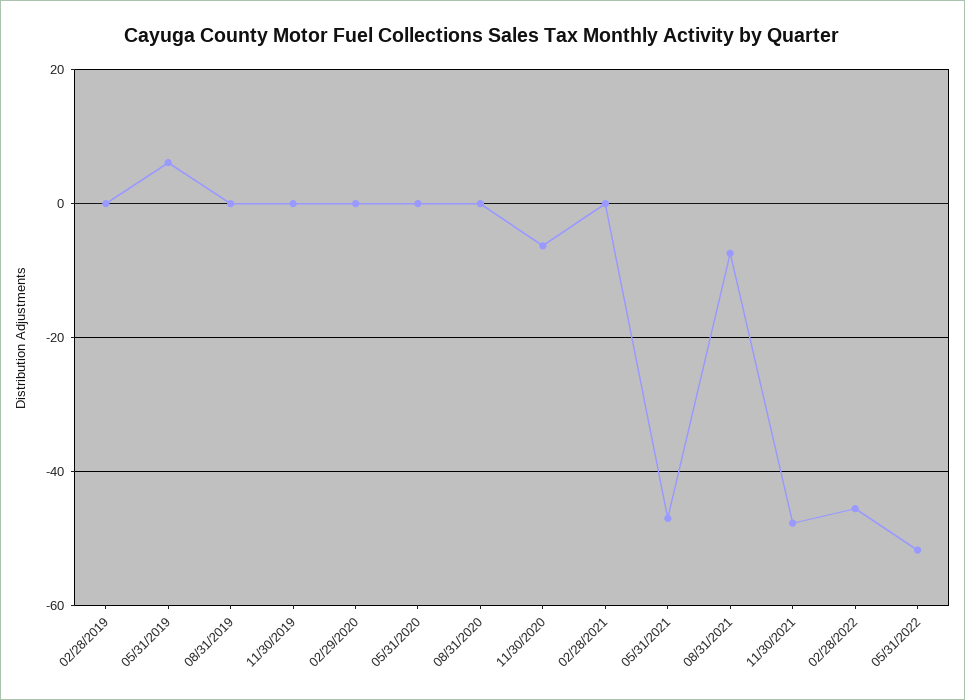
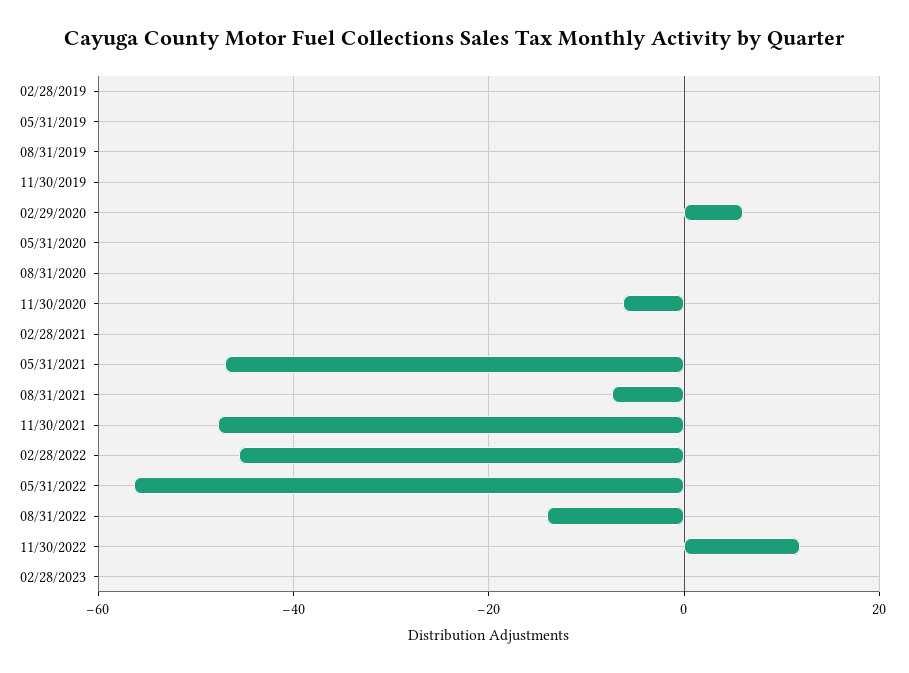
05/31/2019: 6 -> 0
02/29/2020: 0 -> 6
05/31/2022: -52 -> -56
08/31/2022: none -> -14
11/30/2022: none -> 12
02/28/2023: none -> 0

